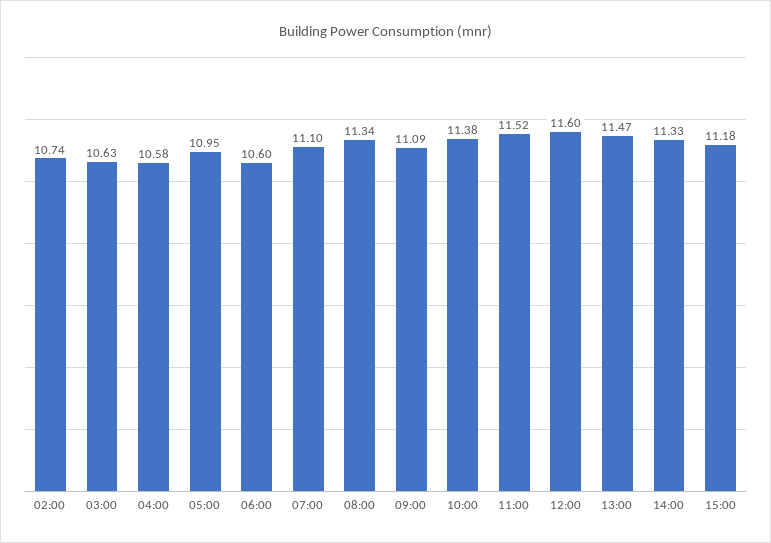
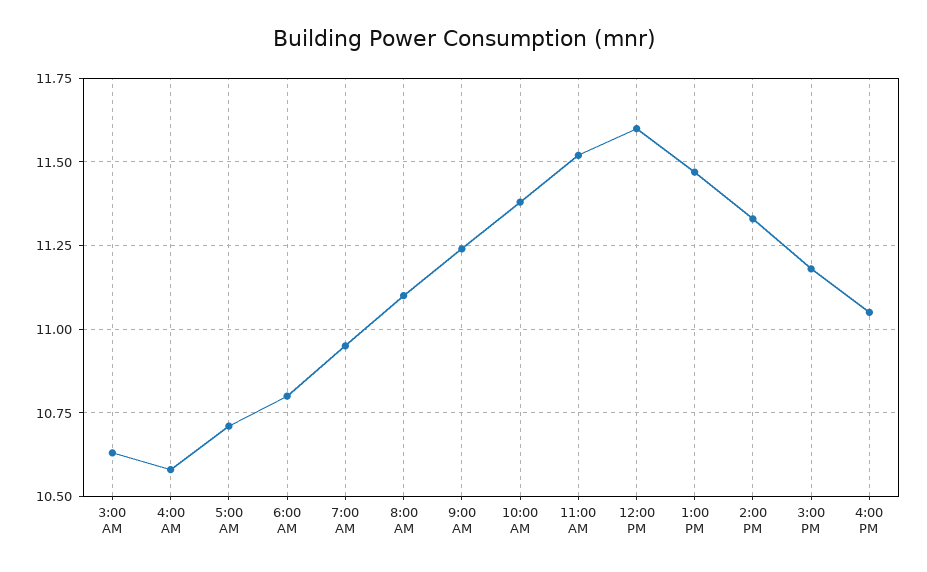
02:00: 10.74 -> none
05:00: 10.95 -> 10.7
06:00: 10.6 -> 10.8
07:00: 11.1 -> 10.95
08:00: 11.34 -> 11.1
09:00: 11.09 -> 11.25
4:00 PM: none -> 11.05

